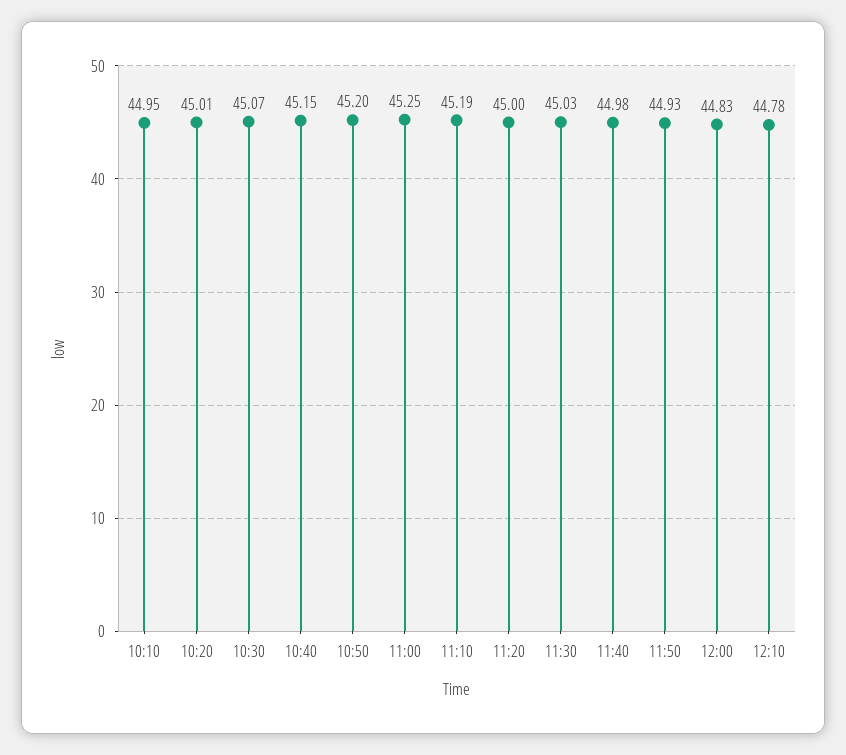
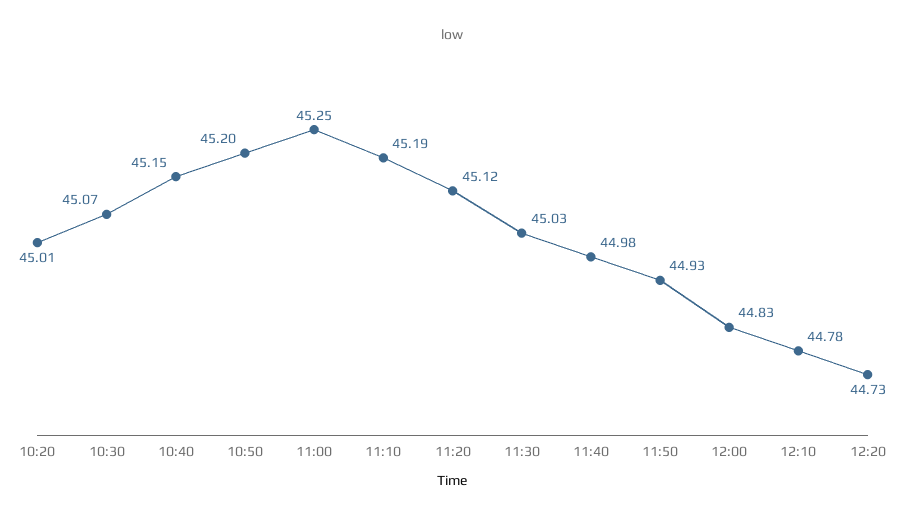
10:10: 44.95 -> none
11:20: 45 -> 45.12
12:20: none -> 44.73

